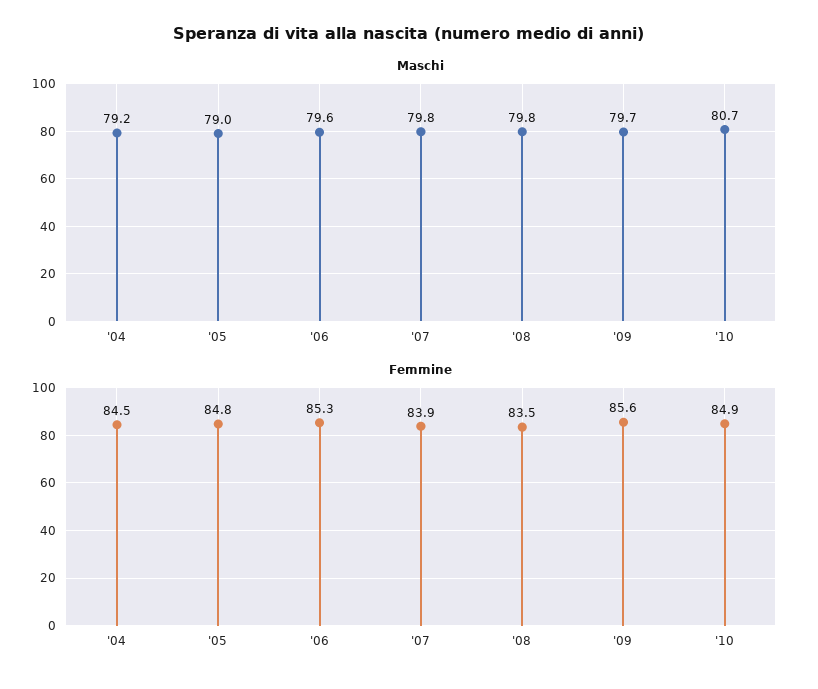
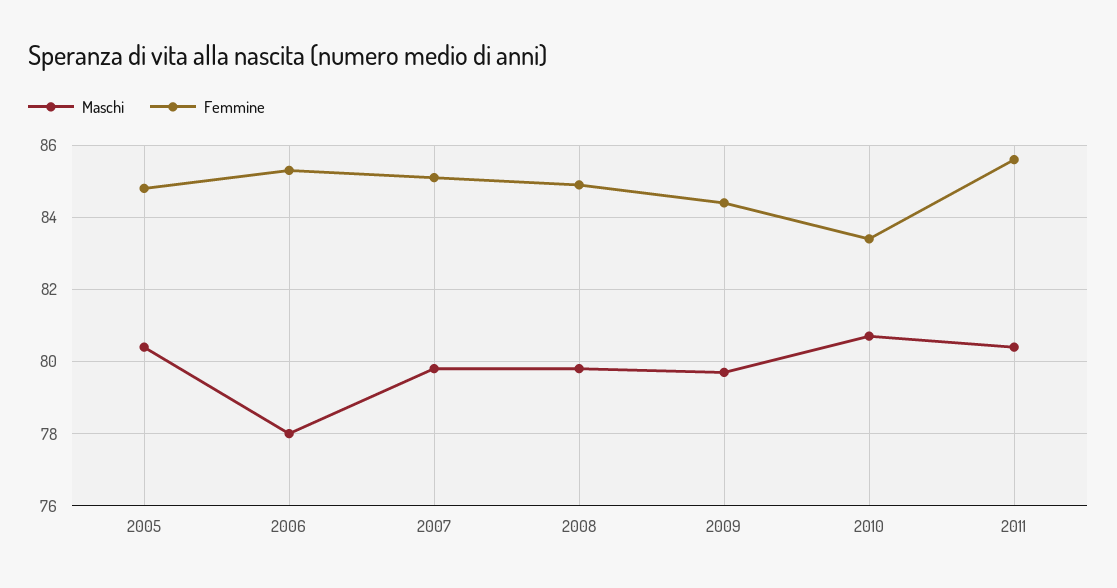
Maschi, '04: 79.2 -> none
Maschi, '05: 79 -> 80.5
Maschi, '06: 79.6 -> 78
Femmine, '04: 84.5 -> none
Femmine, '07: 83.9 -> 85
Femmine, '08: 83.5 -> 85
Femmine, '09: 85.6 -> 84.5
Femmine, '10: 84.9 -> 83.5
Maschi, 2011: none -> 80.5
Femmine, 2011: none -> 85.5

